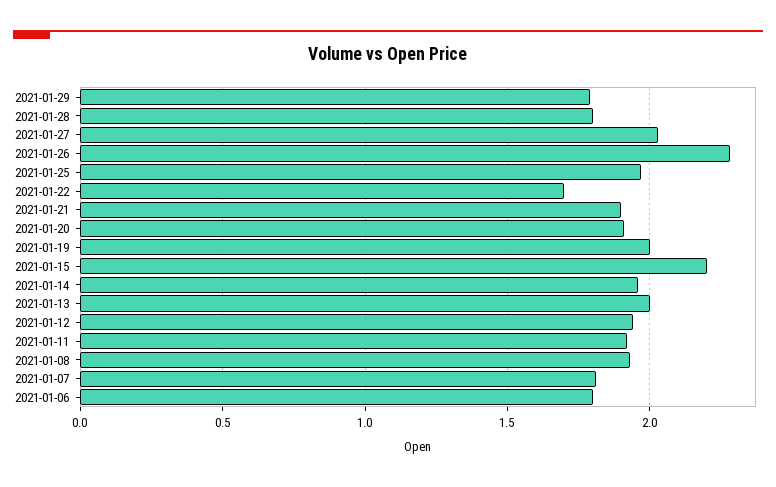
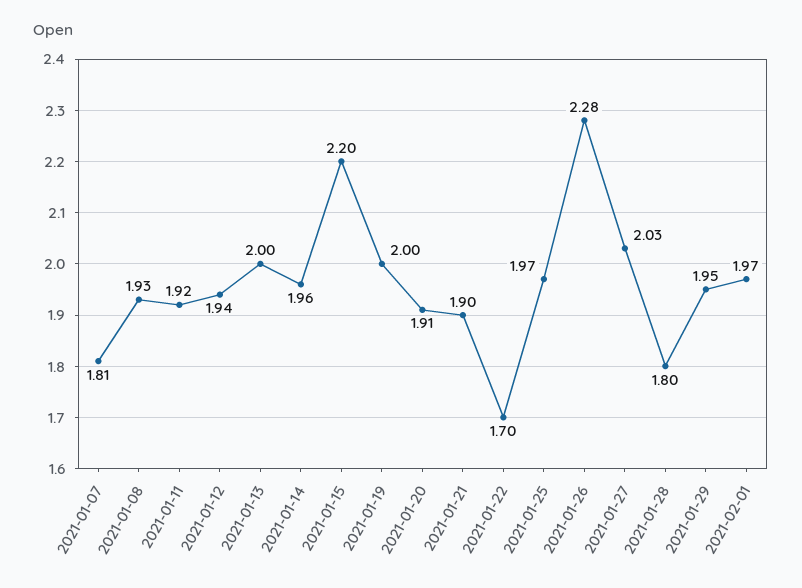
2021-01-29: 1.8 -> 1.95
2021-01-06: 1.8 -> none
2021-02-01: none -> 1.97

